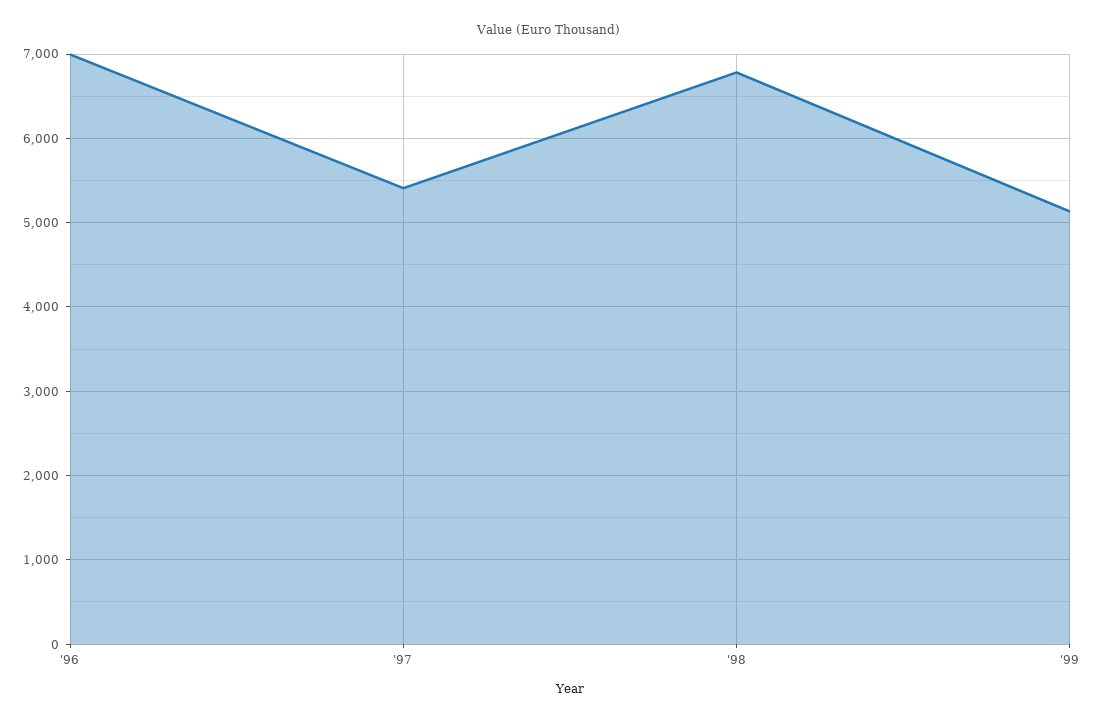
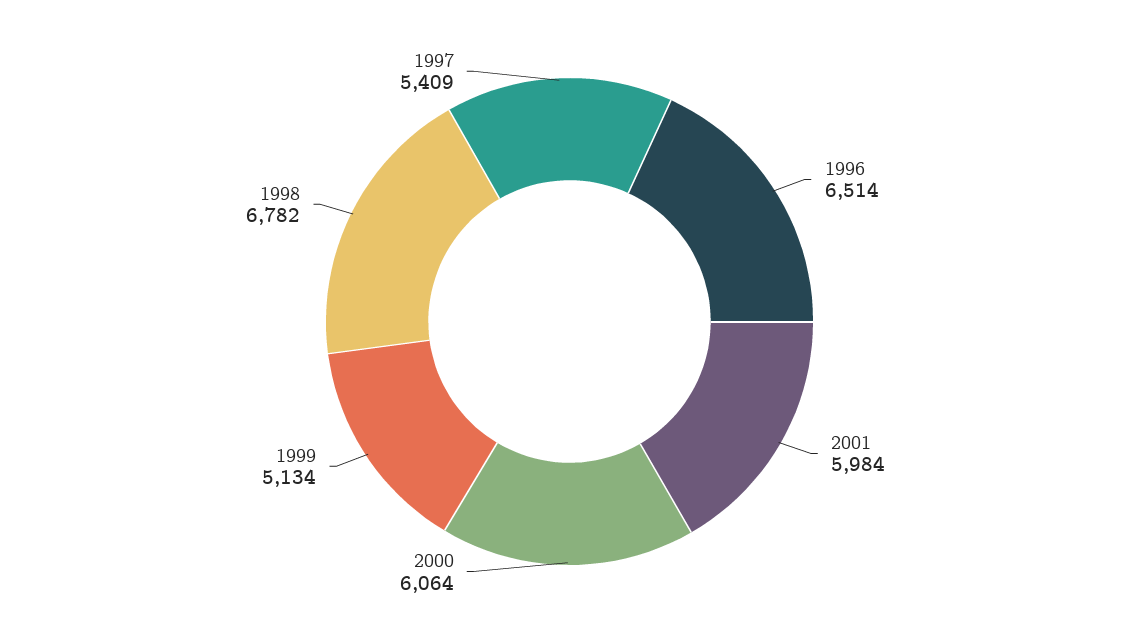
'96: 7000 -> 6514
2001: none -> 5984
2000: none -> 6064

